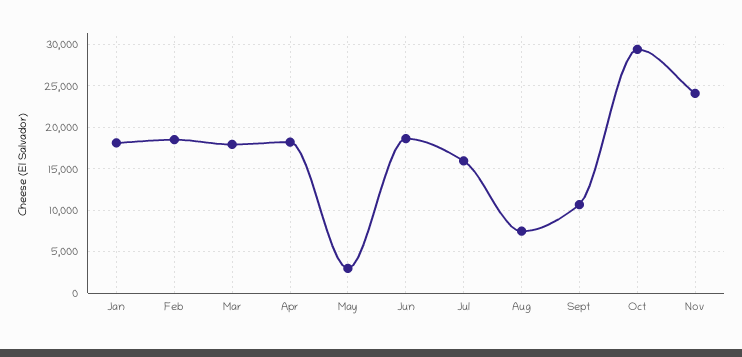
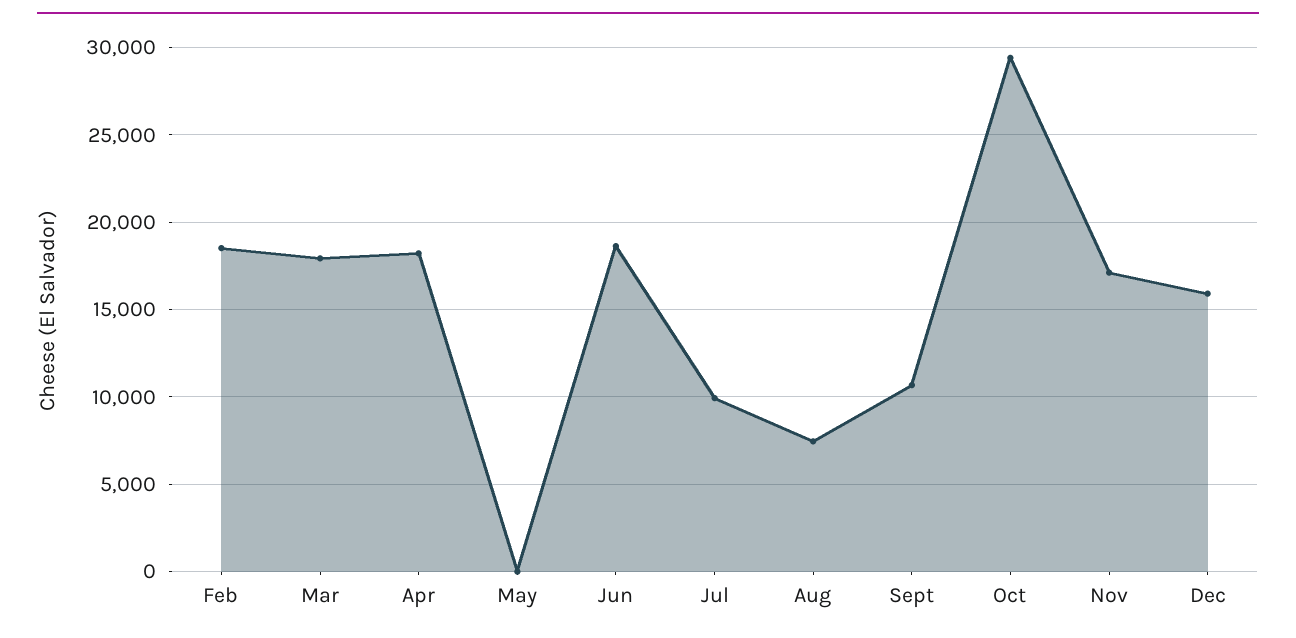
Jan: 18000 -> none
May: 3000 -> 0
Jul: 16000 -> 10000
Nov: 24000 -> 17000
Dec: none -> 16000

